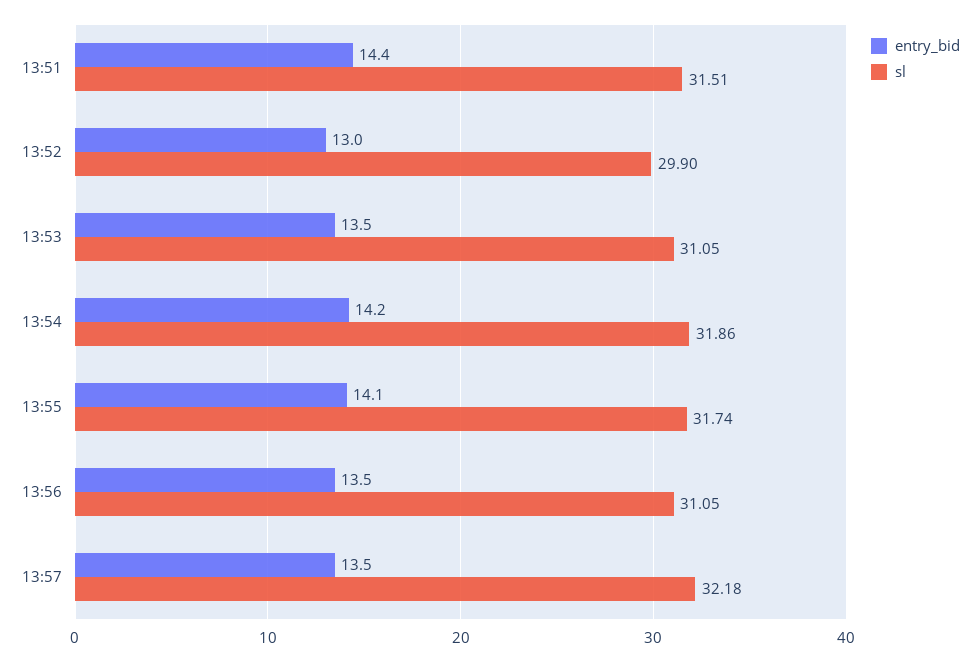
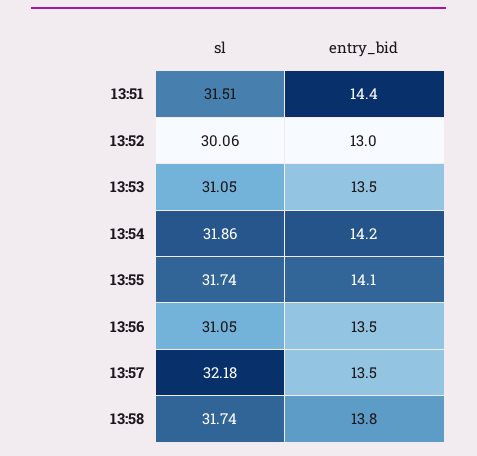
sl, 13:52: 29.9 -> 30.06
sl, 13:58: none -> 31.74
entry_bid, 13:58: none -> 13.8

